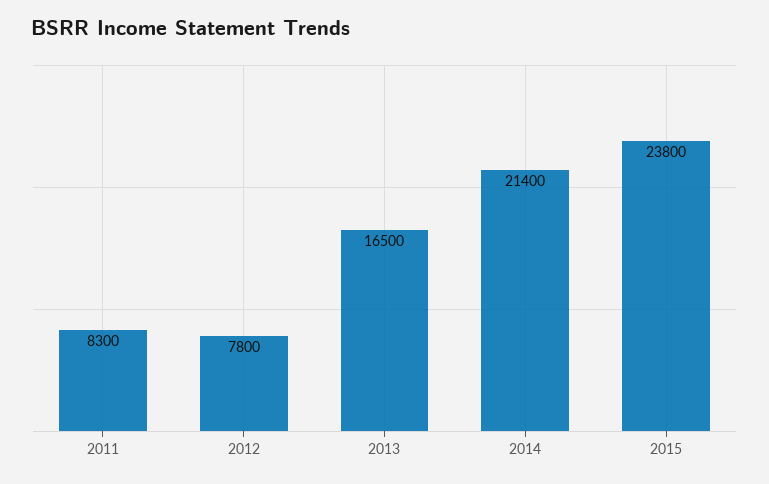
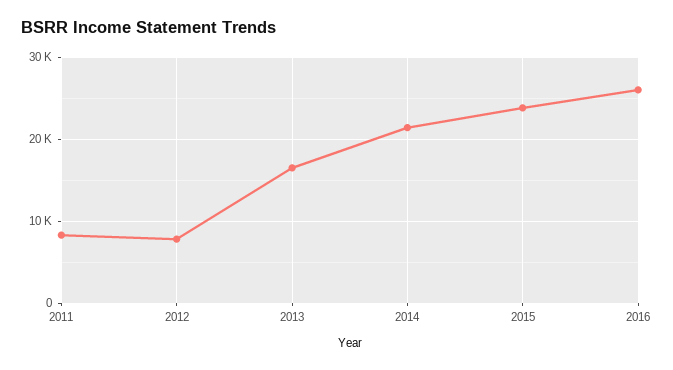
2016: none -> 26000

